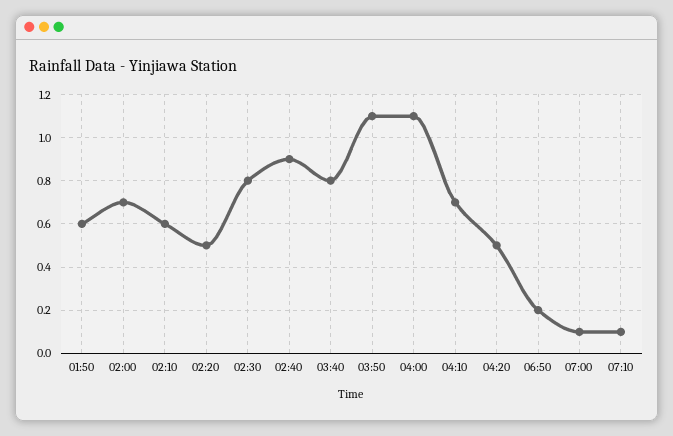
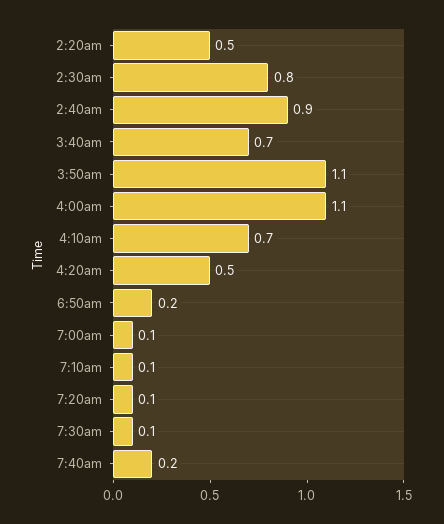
01:50: 0.6 -> none
02:00: 0.7 -> none
02:10: 0.6 -> none
03:40: 0.8 -> 0.7
7:20am: none -> 0.1
7:30am: none -> 0.1
7:40am: none -> 0.2

